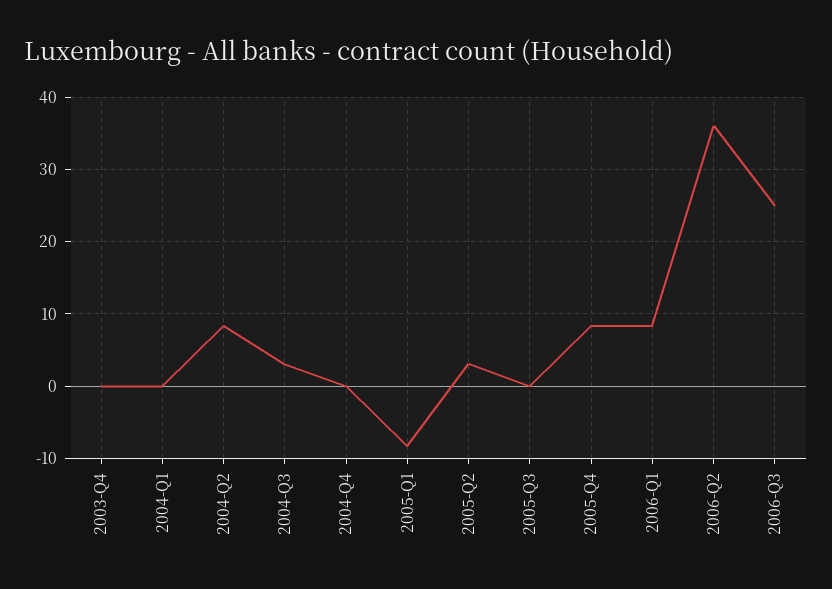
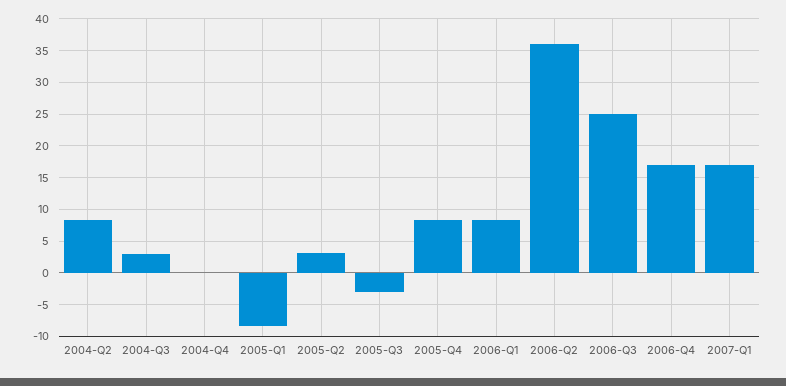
2003-Q4: 0 -> none
2004-Q1: 0 -> none
2005-Q3: 0 -> -3
2006-Q4: none -> 17
2007-Q1: none -> 17

